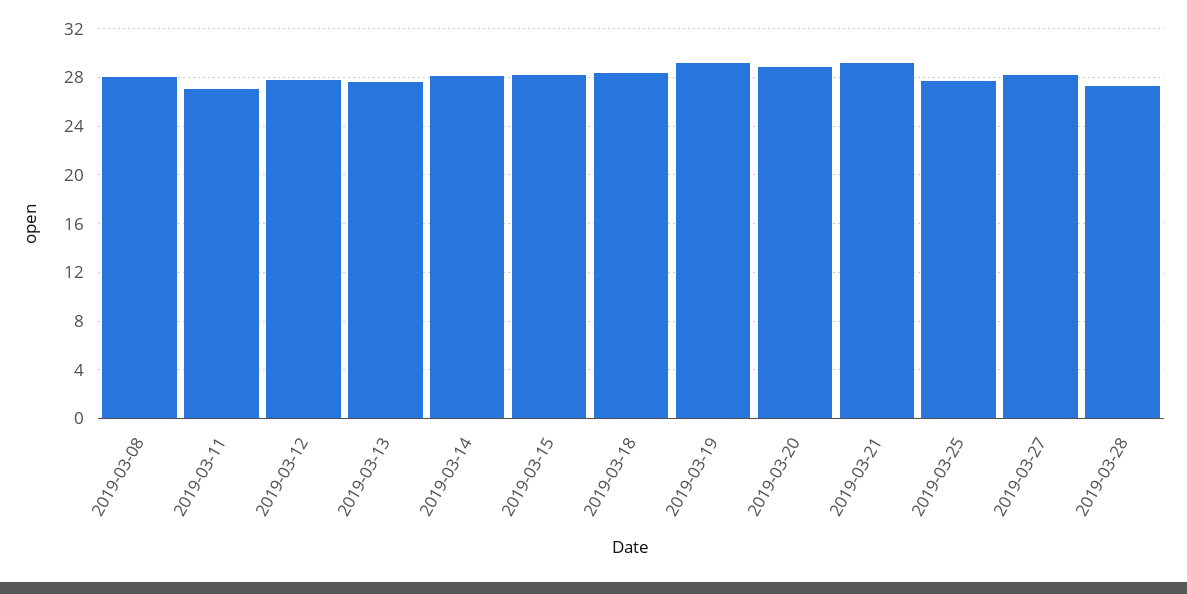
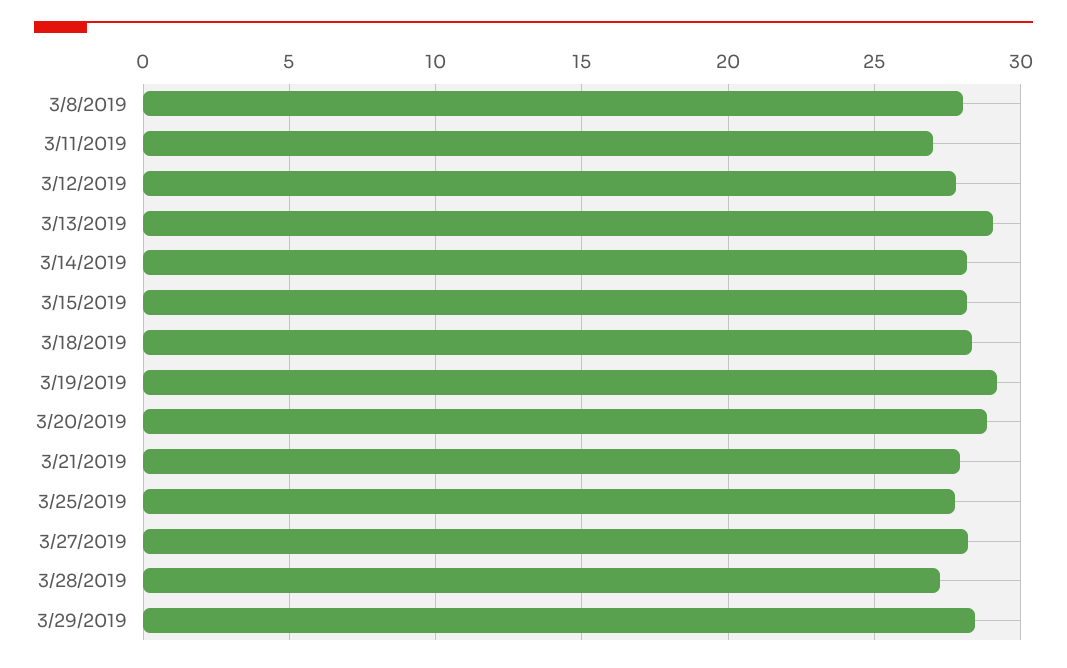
2019-03-13: 27.5 -> 29
2019-03-21: 29 -> 28
3/29/2019: none -> 28.5

